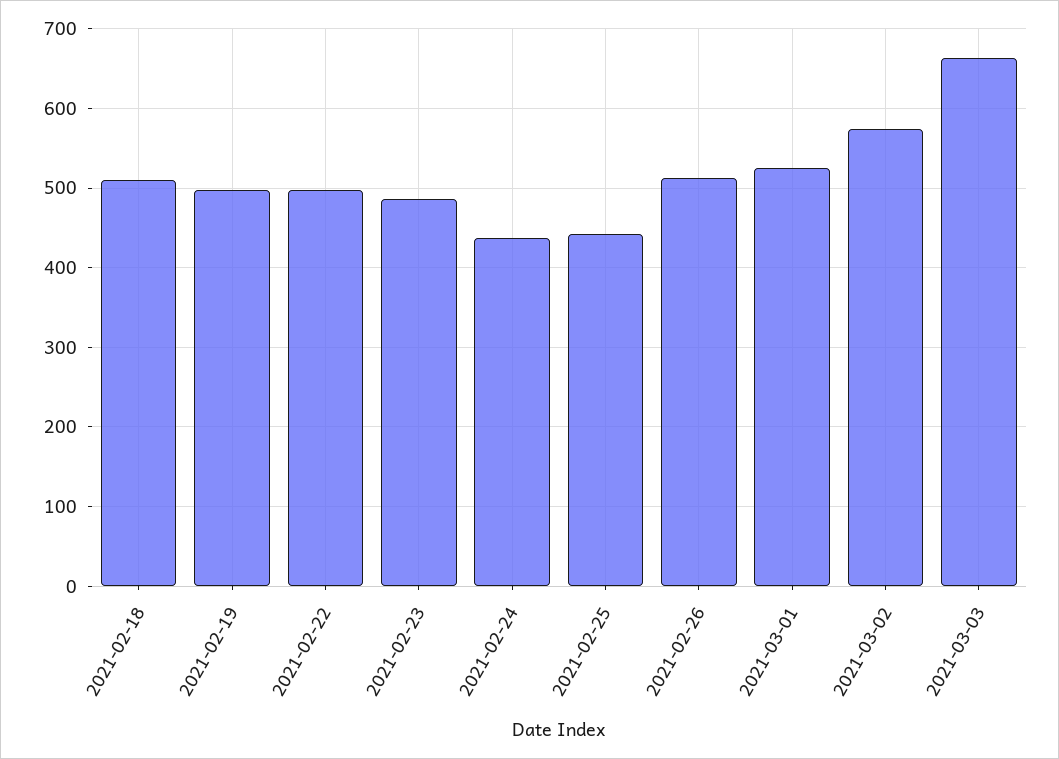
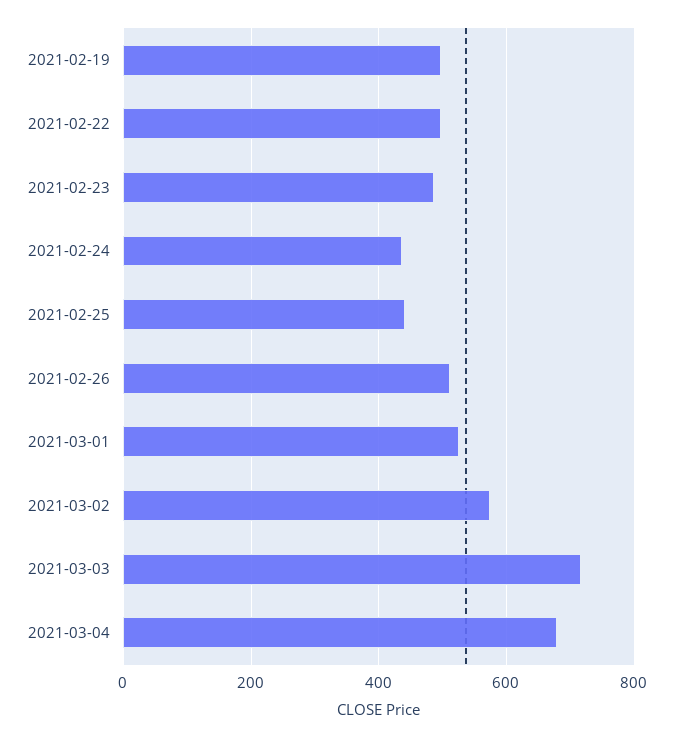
2021-02-18: 510 -> none
2021-03-03: 660 -> 720
2021-03-04: none -> 680

